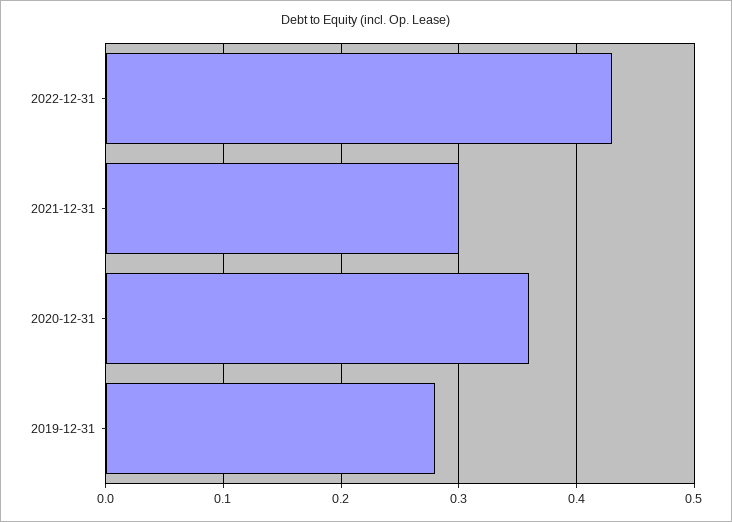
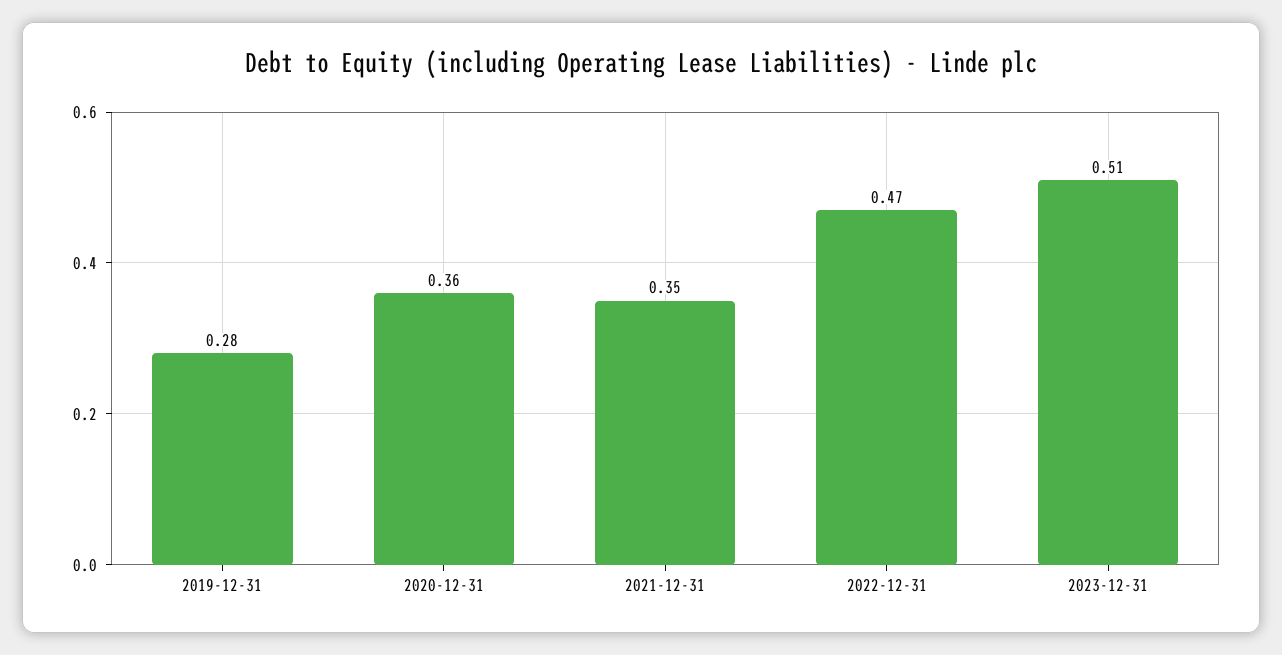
2022-12-31: 0.43 -> 0.47
2021-12-31: 0.3 -> 0.35
2023-12-31: none -> 0.51

